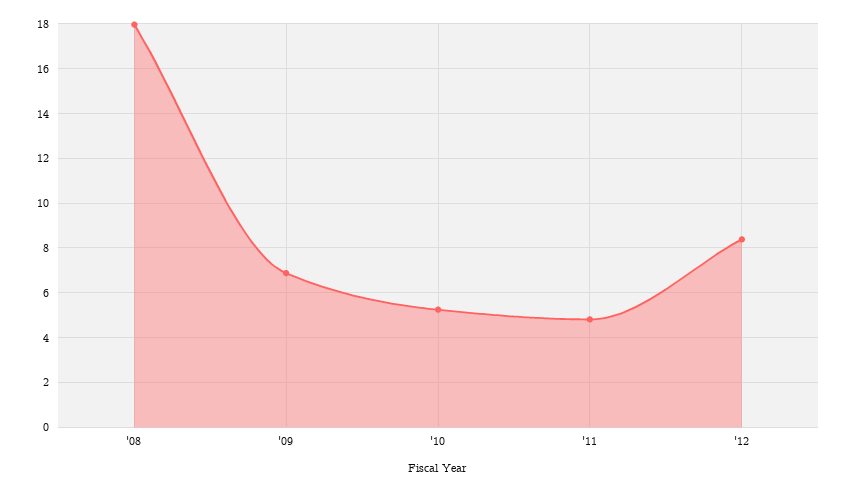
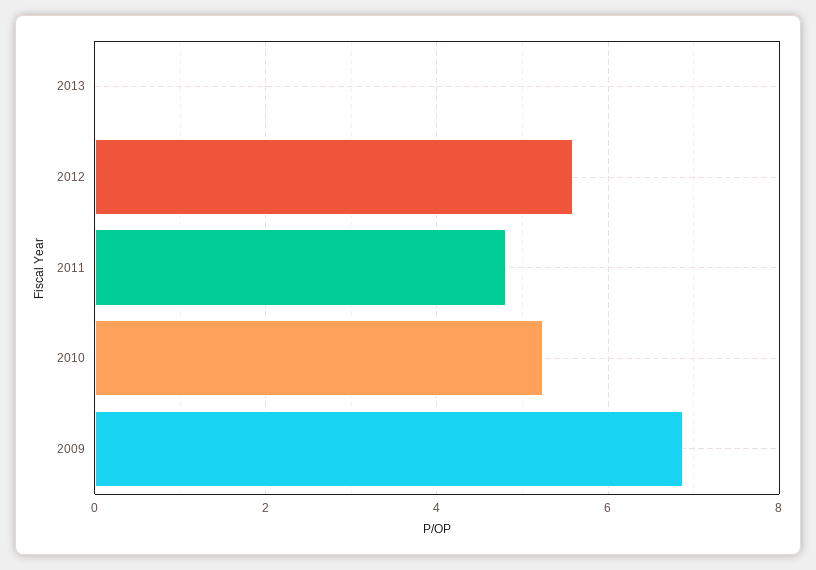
'08: 18 -> none
'12: 8.5 -> 5.6
2013: none -> 0

